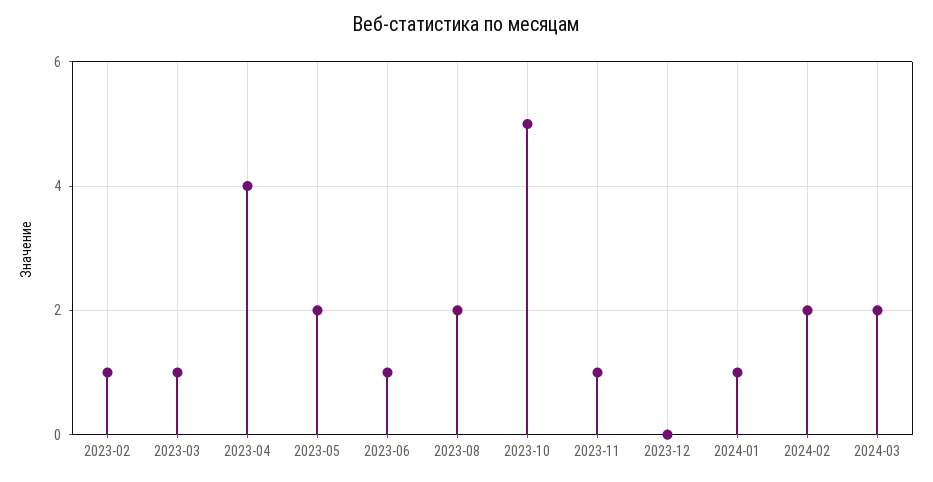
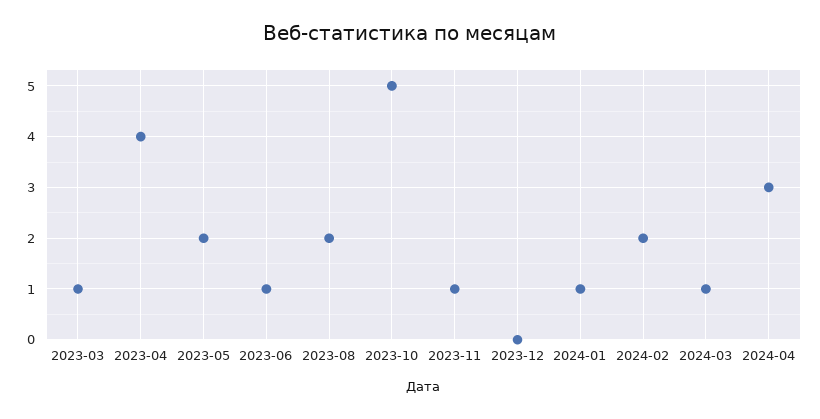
2023-02: 1 -> none
2024-03: 2 -> 1
2024-04: none -> 3

